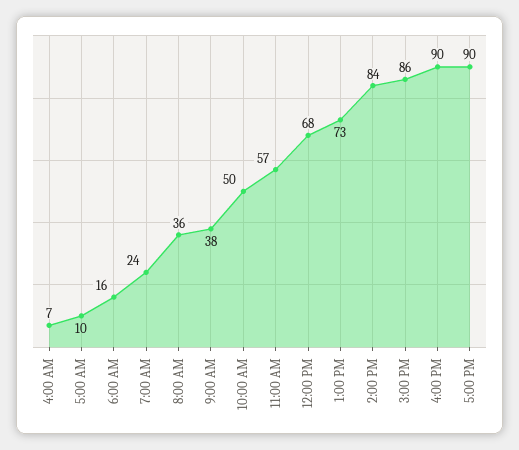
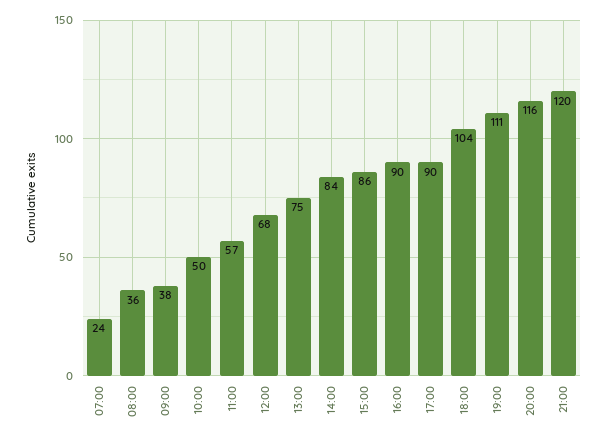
4:00 AM: 7 -> none
5:00 AM: 10 -> none
6:00 AM: 16 -> none
1:00 PM: 73 -> 75
18:00: none -> 104
19:00: none -> 111
20:00: none -> 116
21:00: none -> 120

